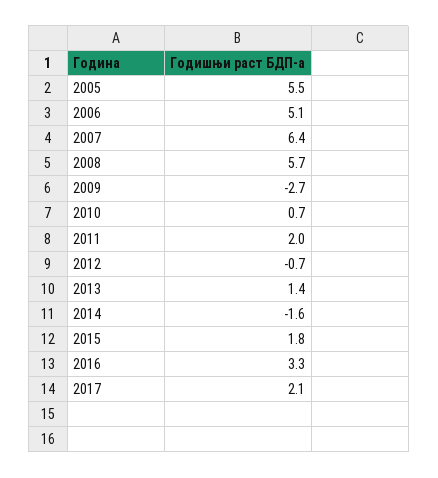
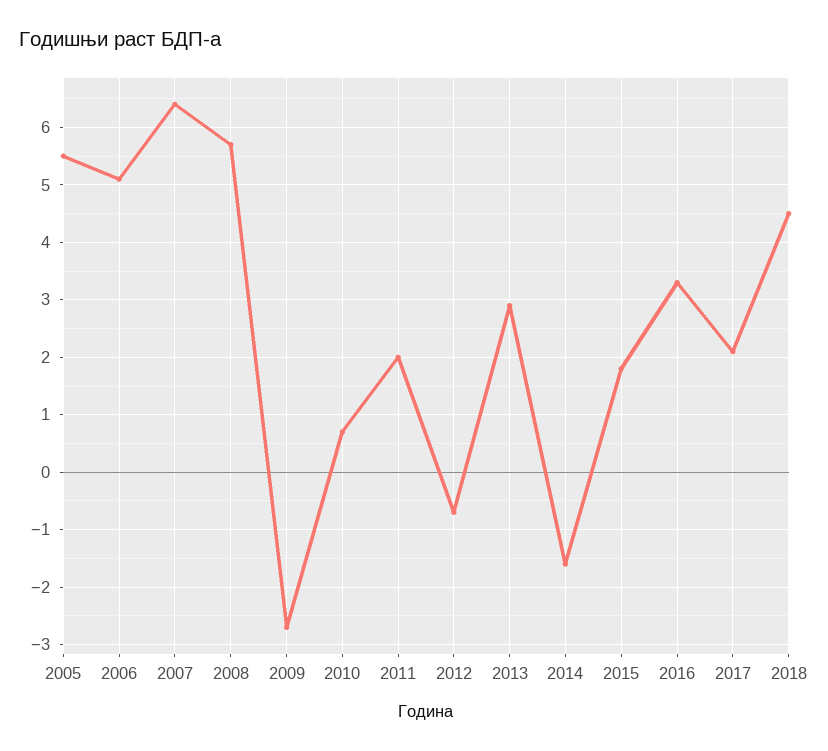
2013: 1.4 -> 3
2018: none -> 4.5

